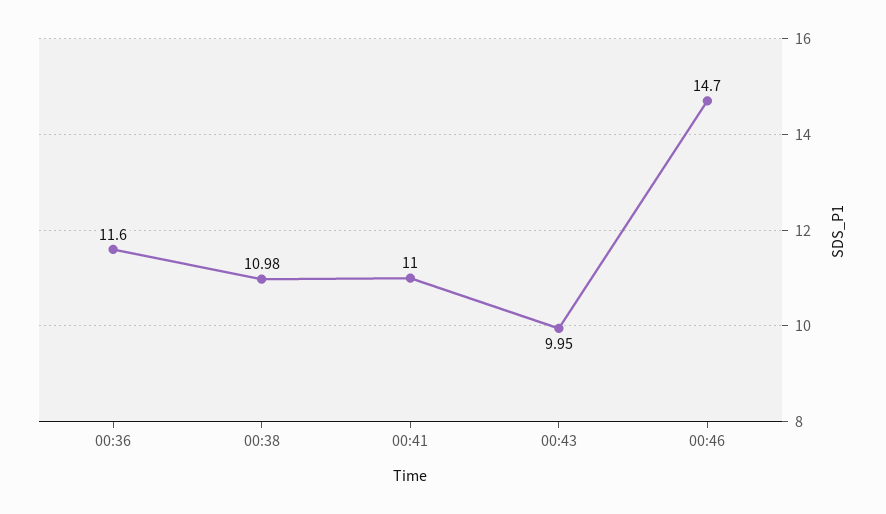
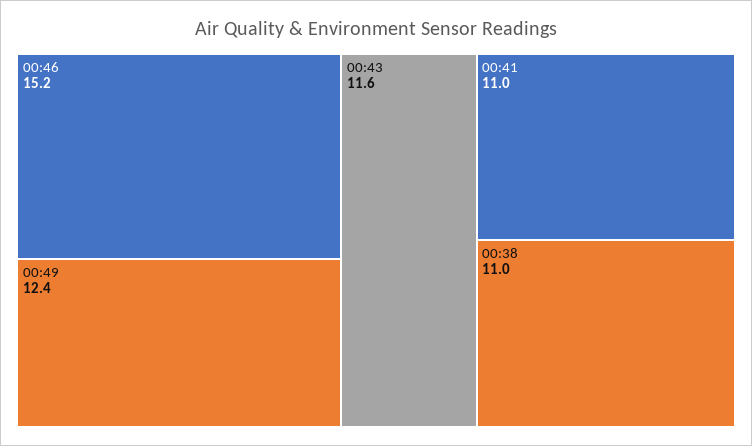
00:36: 11.6 -> none
00:43: 9.95 -> 11.6
00:46: 14.7 -> 15.2
00:49: none -> 12.4

